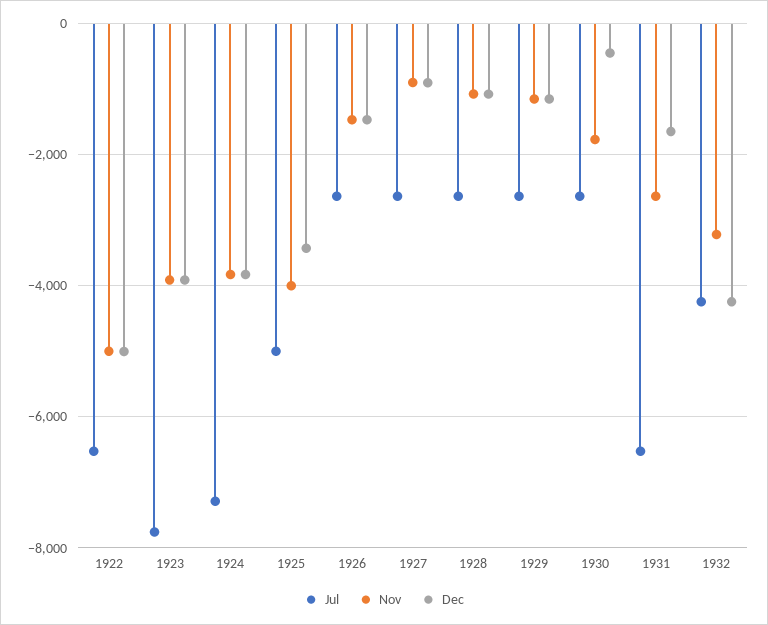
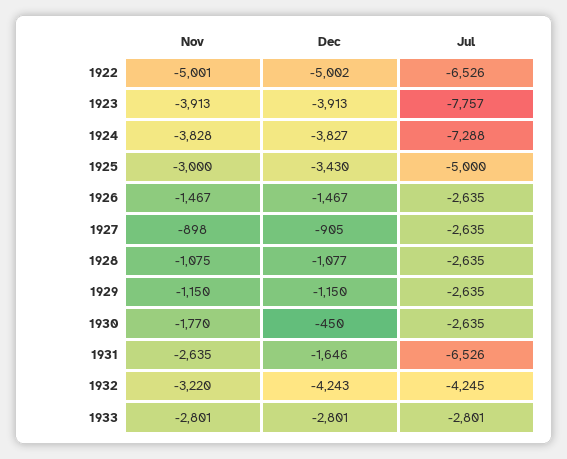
Nov, 1925: -4000 -> -3000
Nov, 1933: none -> -2801
Dec, 1933: none -> -2801
Jul, 1933: none -> -2801

